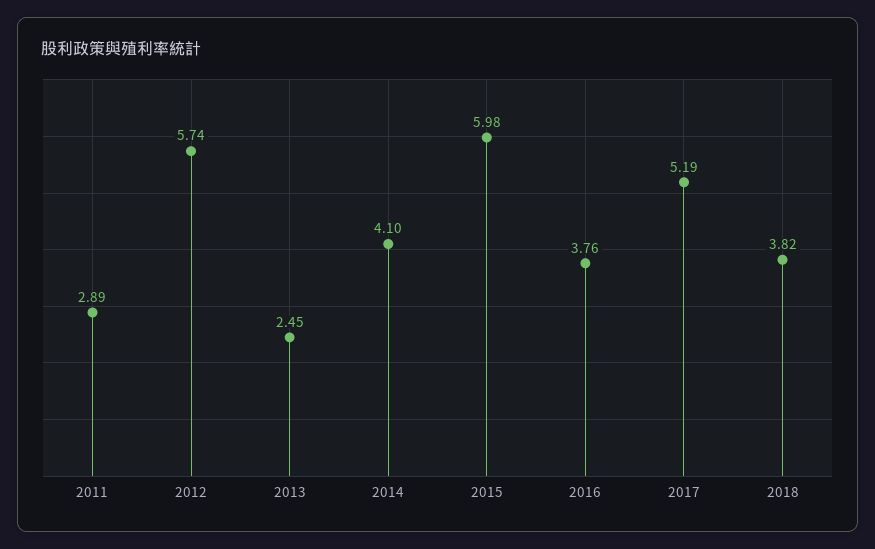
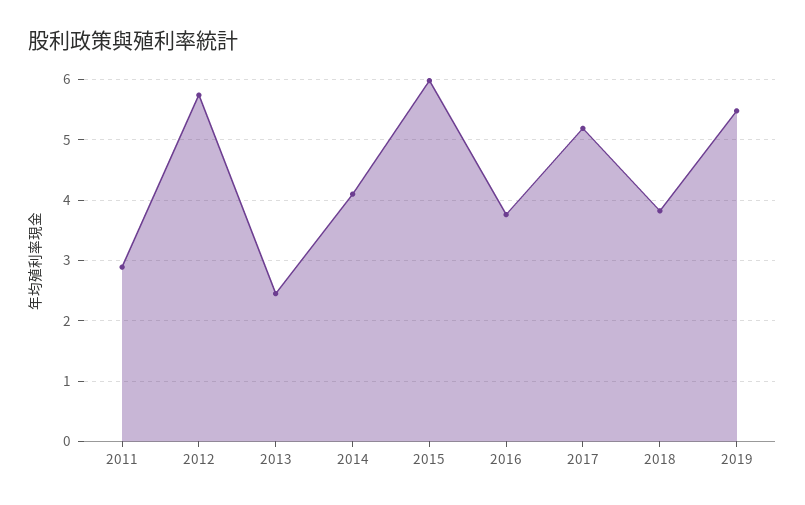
2019: none -> 5.5

